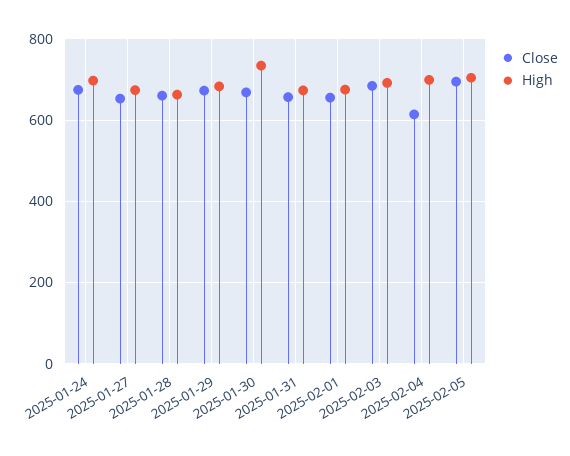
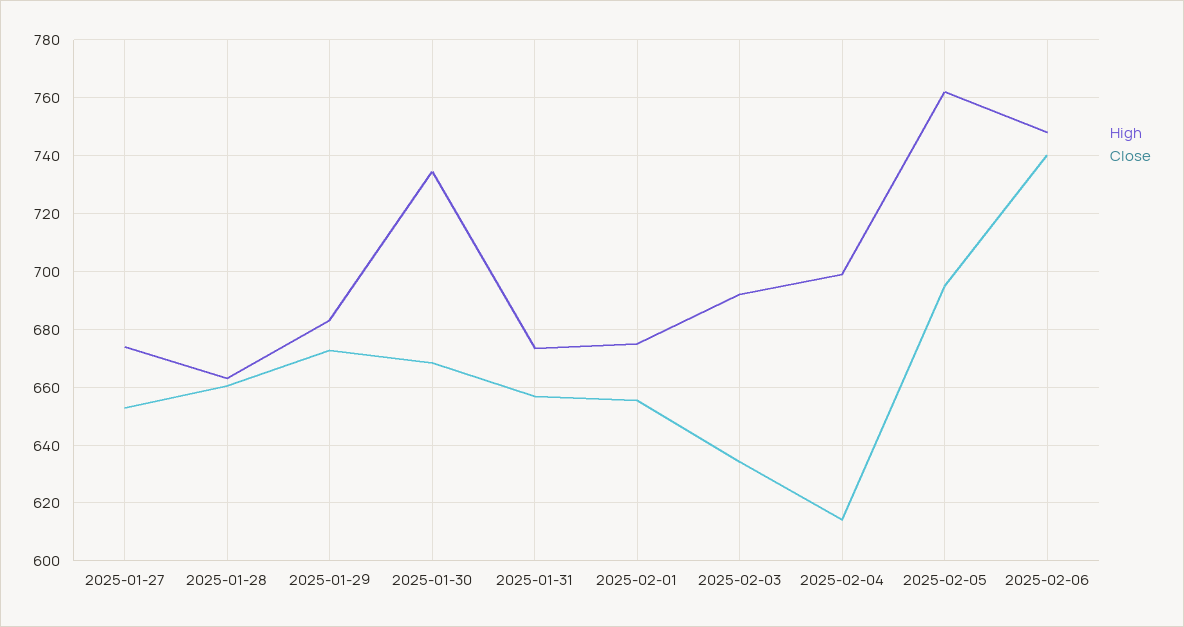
Close, 2025-01-24: 680 -> none
High, 2025-01-24: 700 -> none
Close, 2025-02-03: 680 -> 635
High, 2025-02-05: 700 -> 762.5
High, 2025-02-06: none -> 747.5
Close, 2025-02-06: none -> 740

